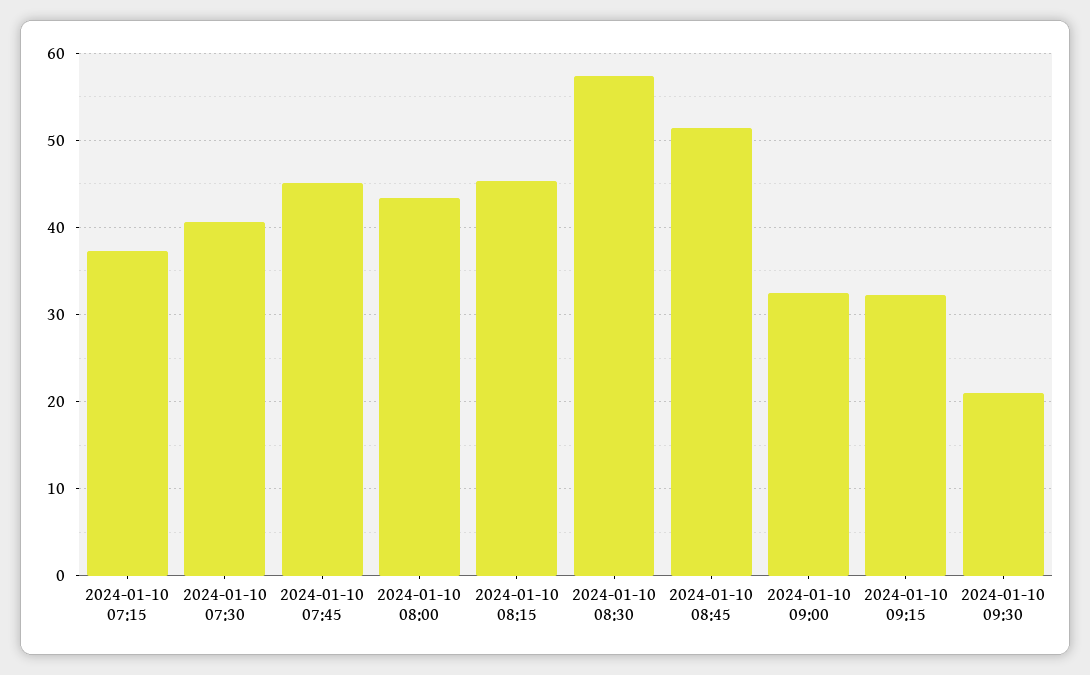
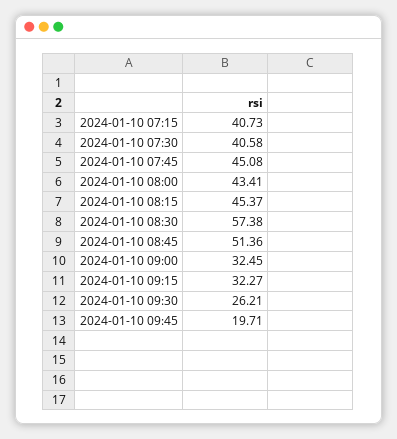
2024-01-10 07:15: 37 -> 40.73
2024-01-10 09:30: 21 -> 26.21
2024-01-10 09:45: none -> 19.71

